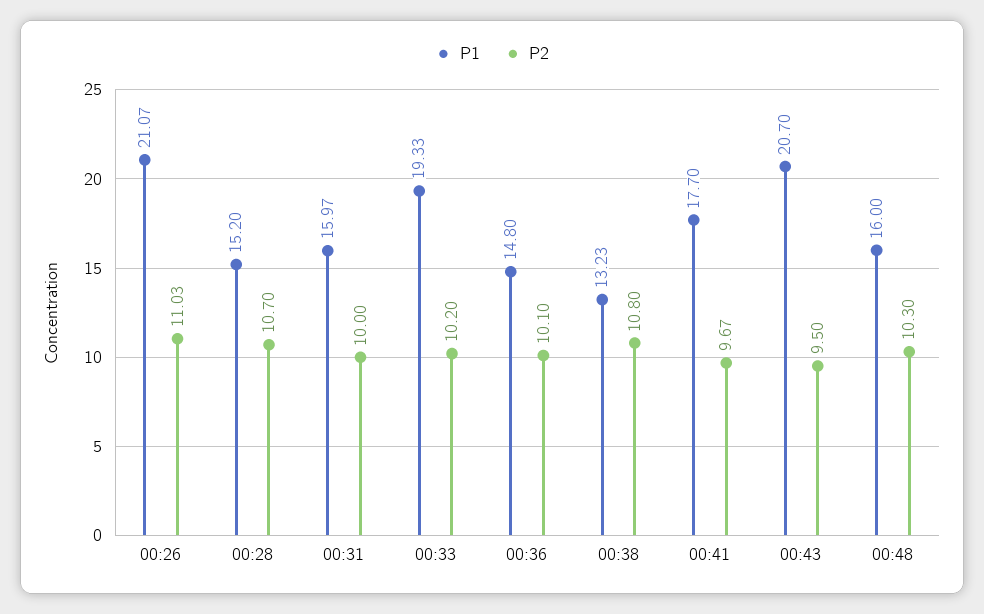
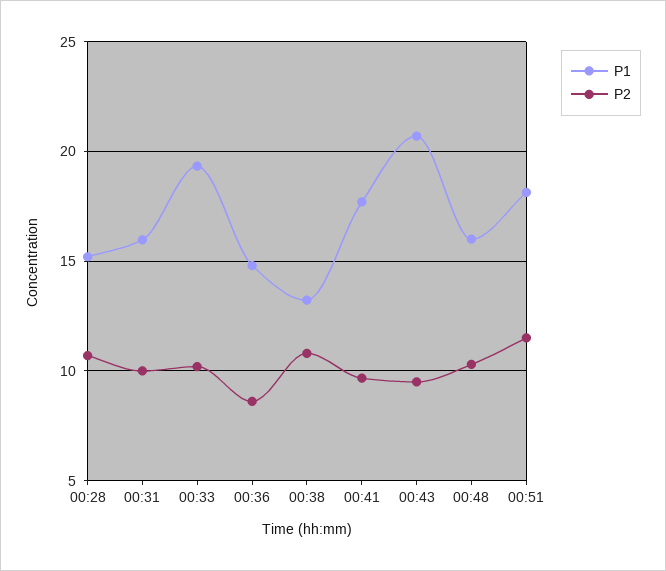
P1, 00:26: 21.07 -> none
P2, 00:26: 11.03 -> none
P2, 00:36: 10.1 -> 8.5
P1, 00:51: none -> 18
P2, 00:51: none -> 11.5

